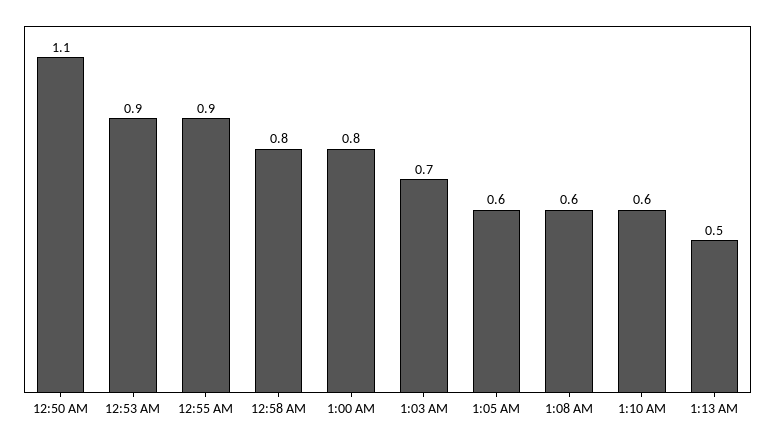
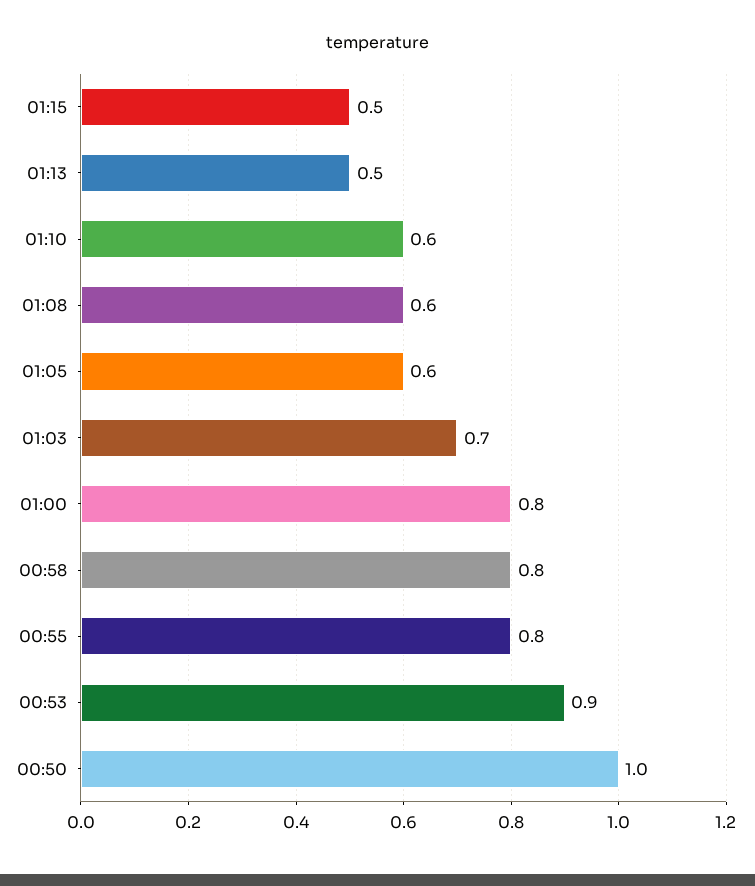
12:50 AM: 1.1 -> 1
12:55 AM: 0.9 -> 0.8
01:15: none -> 0.5

